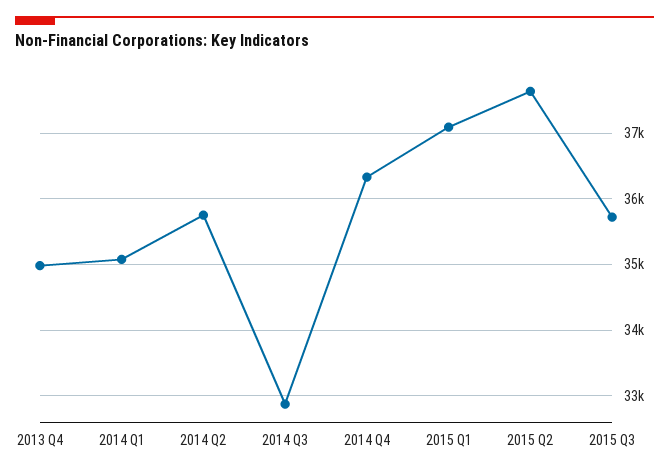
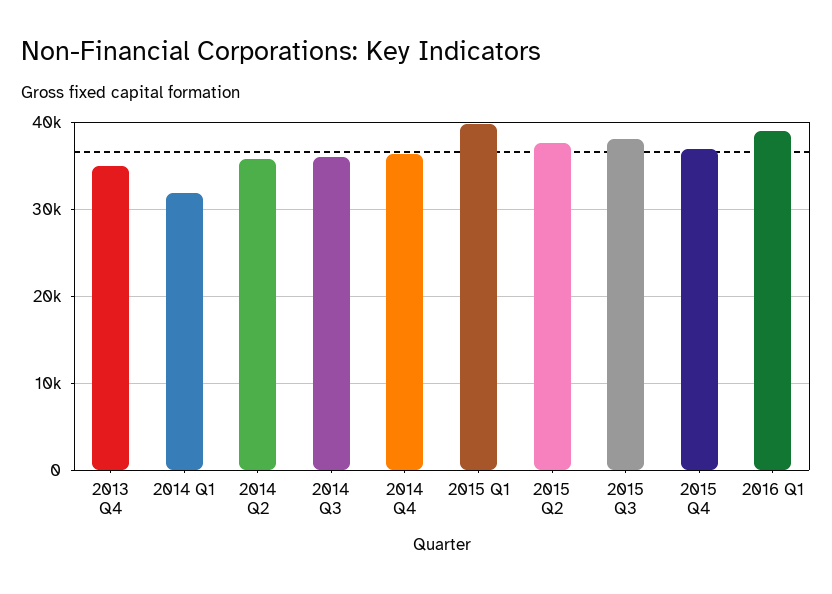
2014 Q1: 35100 -> 32000
2014 Q3: 32900 -> 36000
2015 Q1: 37100 -> 40000
2015 Q3: 35700 -> 38000
2015 Q4: none -> 37000
2016 Q1: none -> 39000

